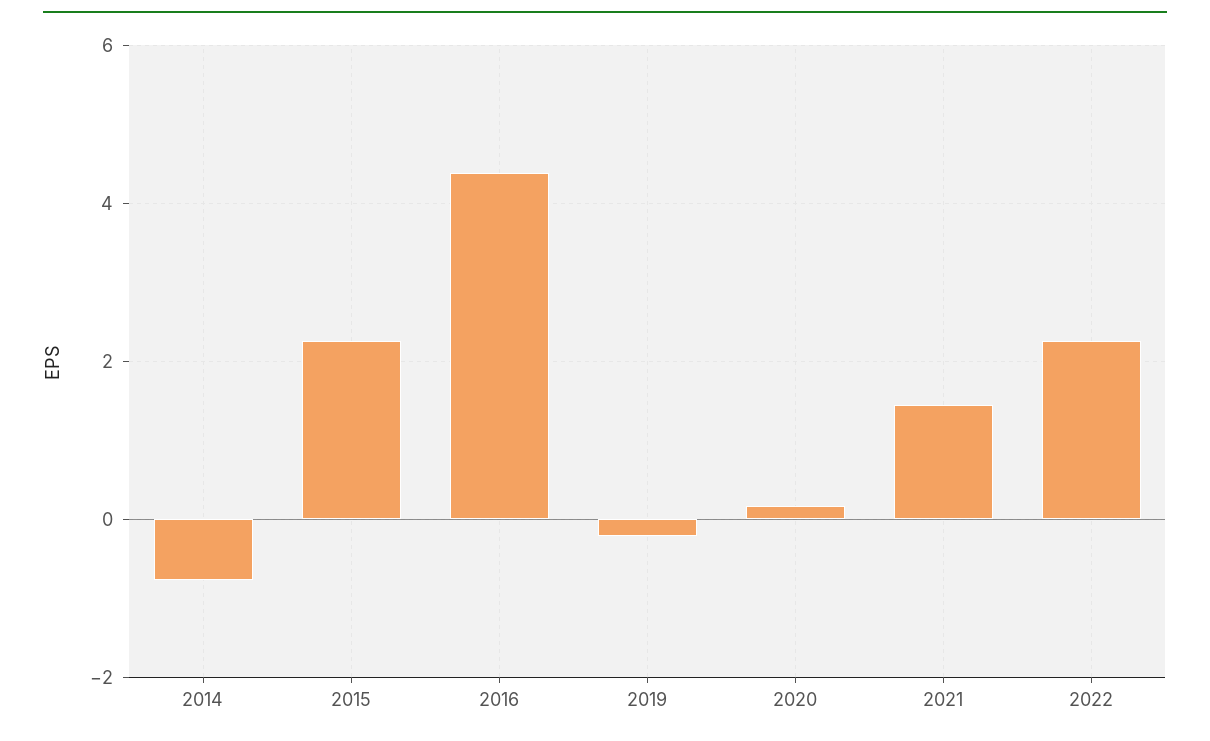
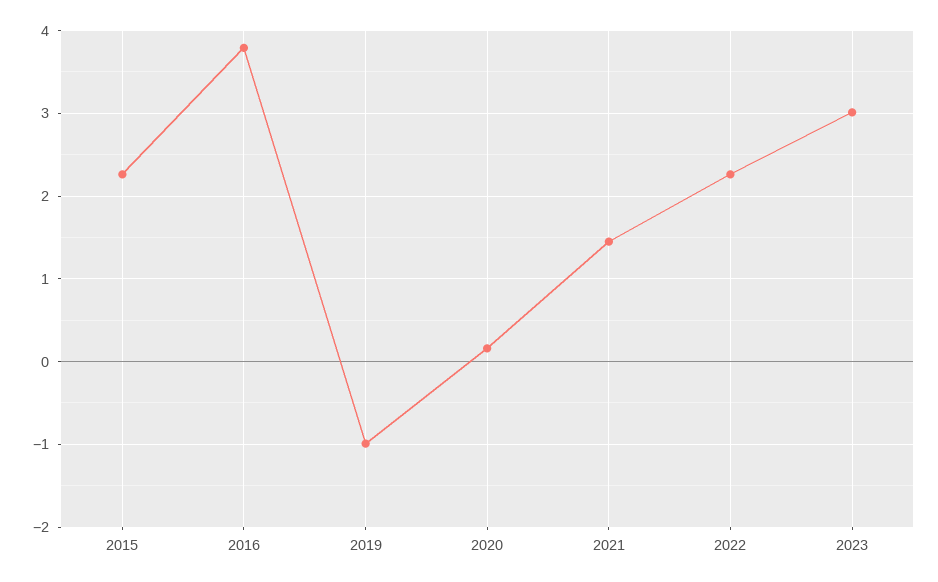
2014: -0.8 -> none
2016: 4.4 -> 3.8
2019: -0.2 -> -1
2023: none -> 3

